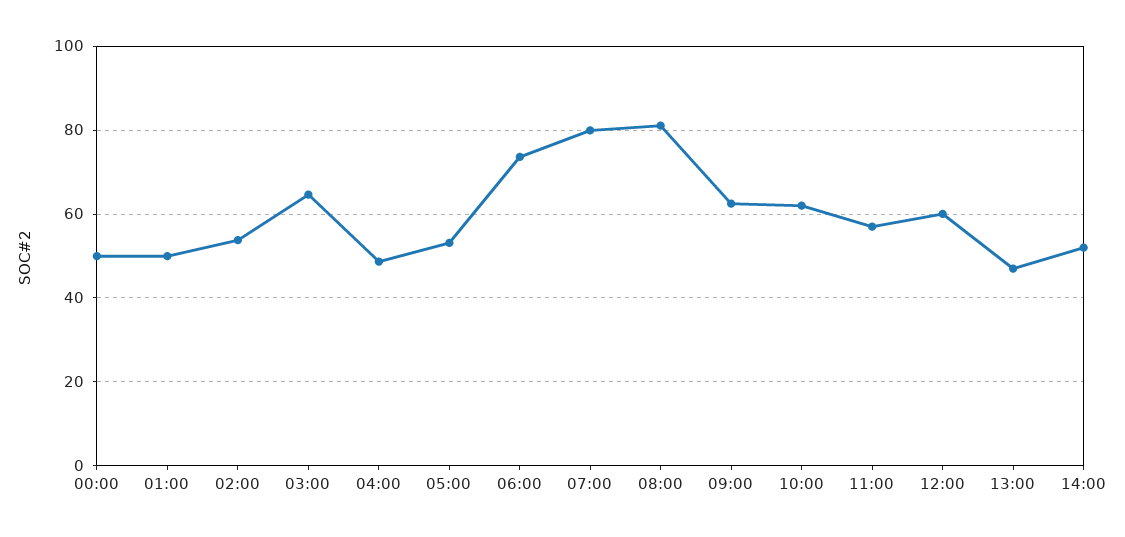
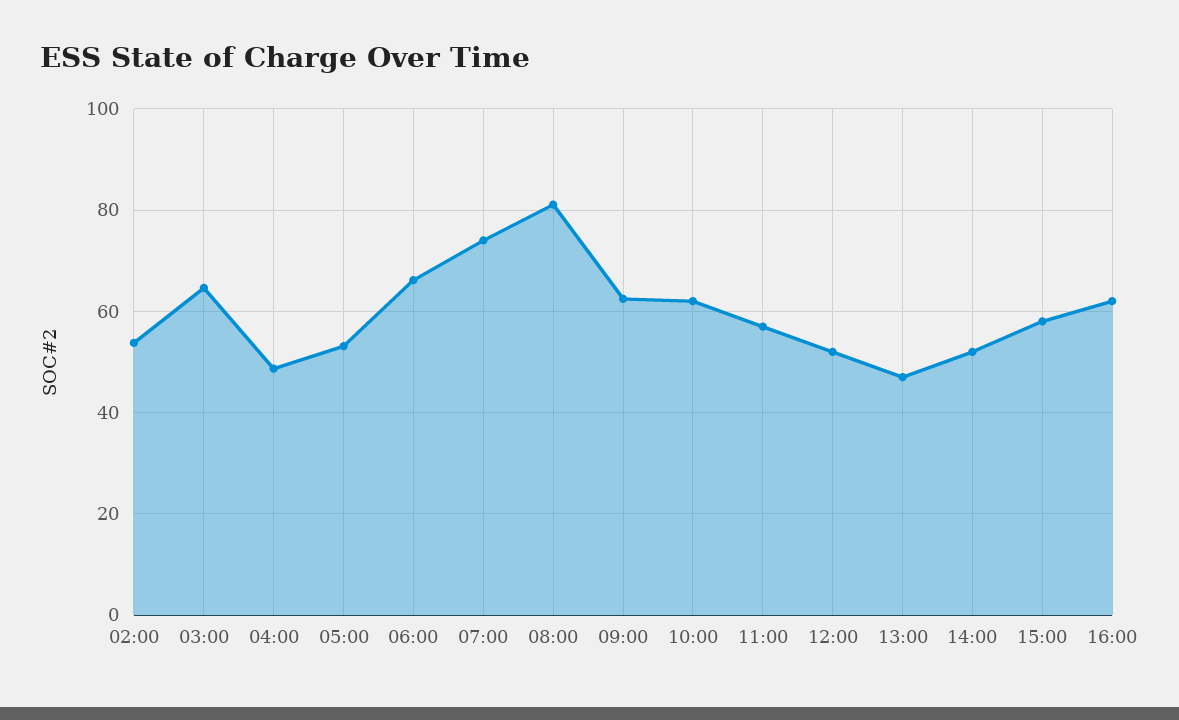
00:00: 50 -> none
01:00: 50 -> none
06:00: 74 -> 66
07:00: 80 -> 74
12:00: 60 -> 52
15:00: none -> 58
16:00: none -> 62

